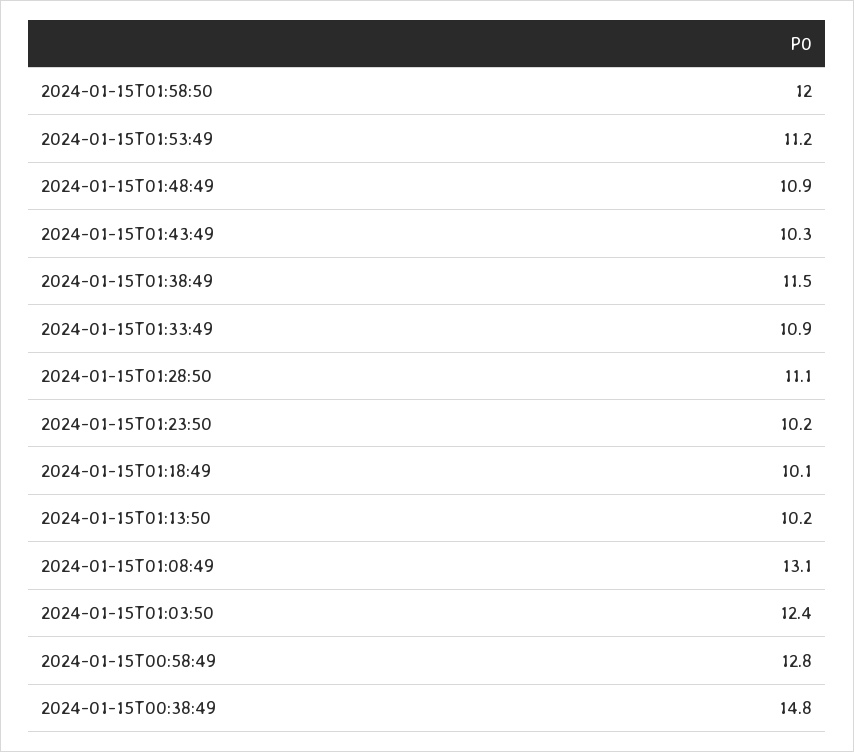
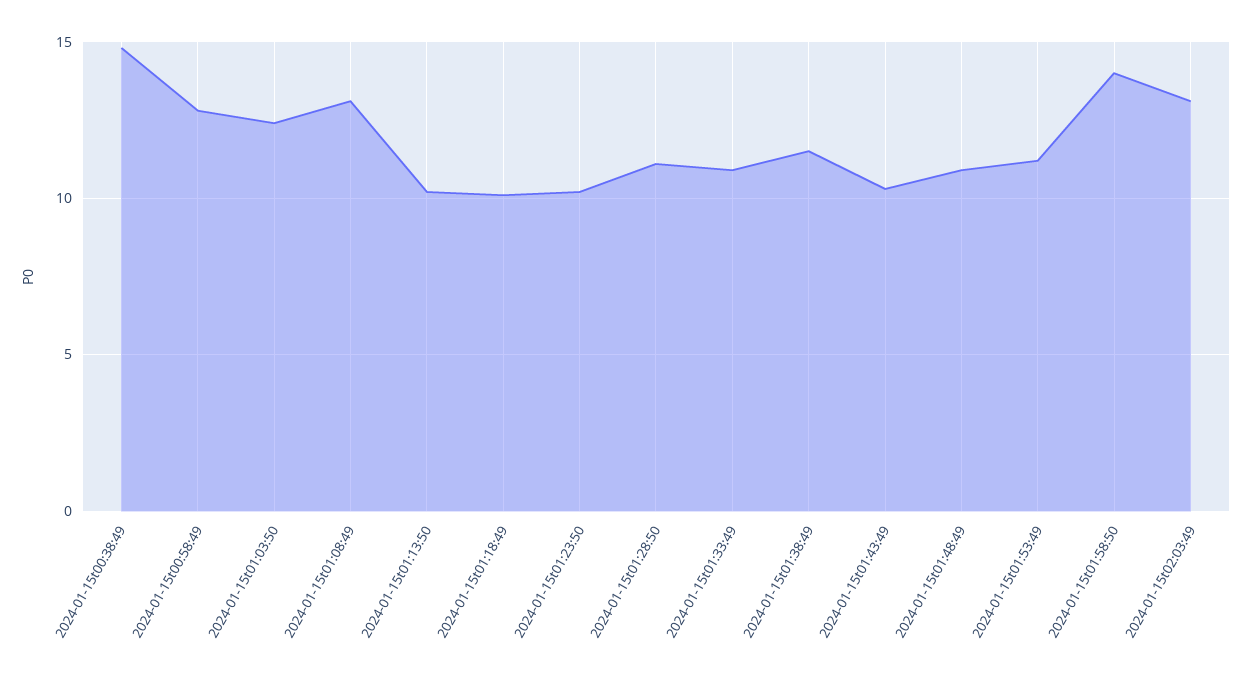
2024-01-15T01:58:50: 12 -> 14
2024-01-15t02:03:49: none -> 13

